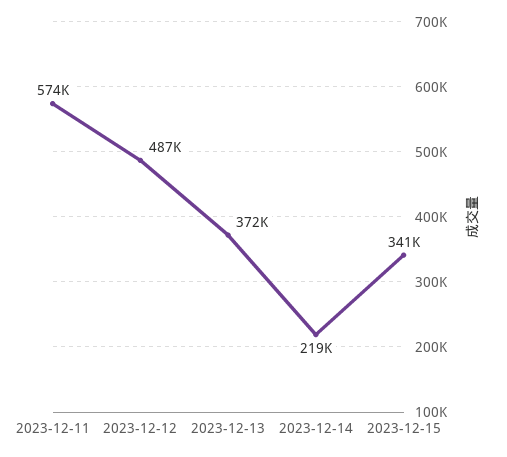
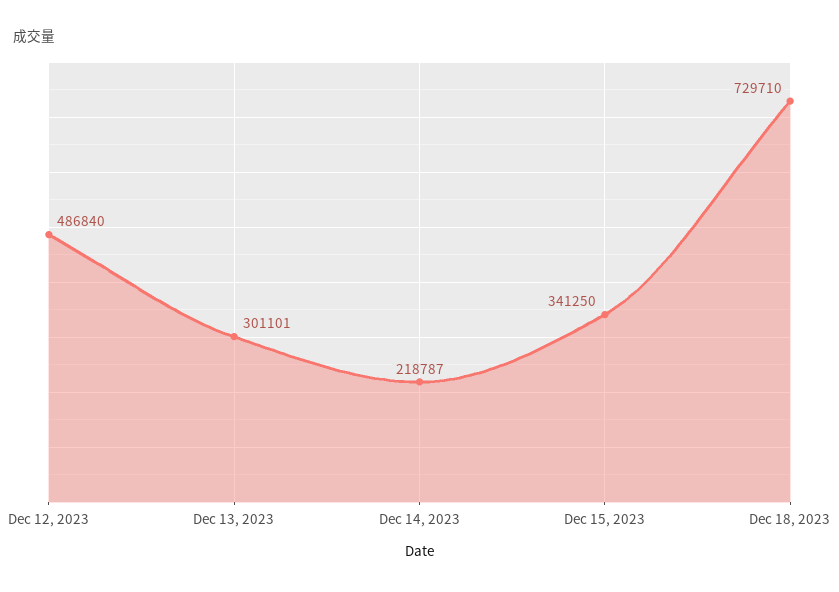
2023-12-11: 574000 -> none
2023-12-13: 372000 -> 301101
Dec 18, 2023: none -> 729710

